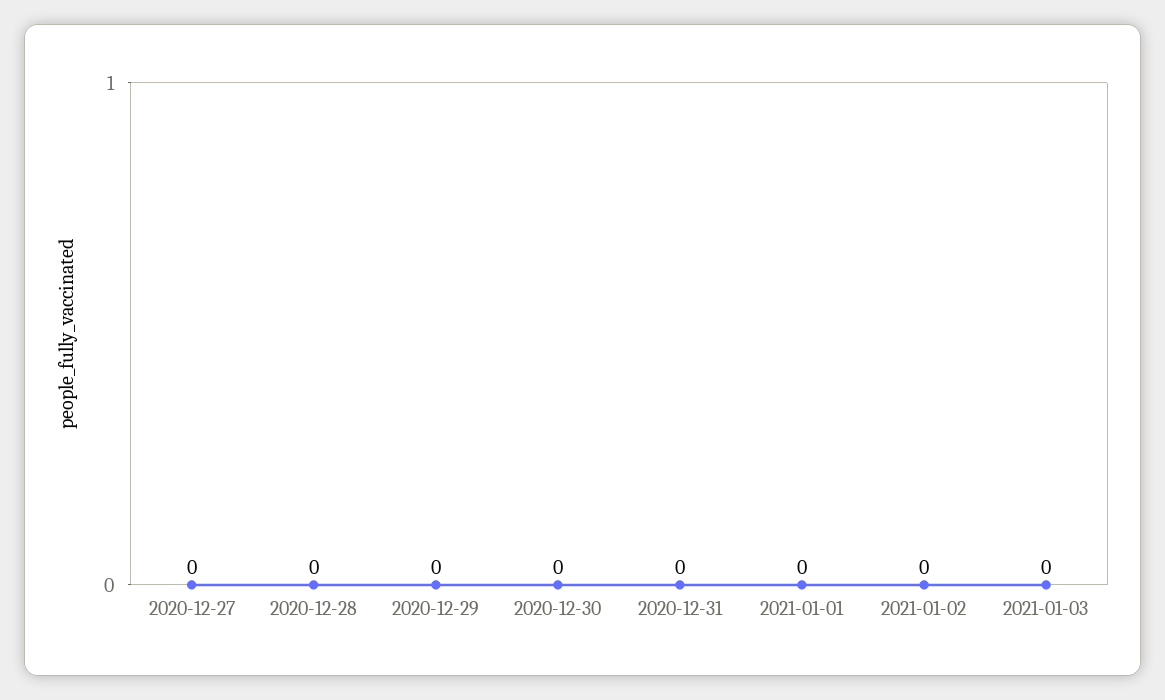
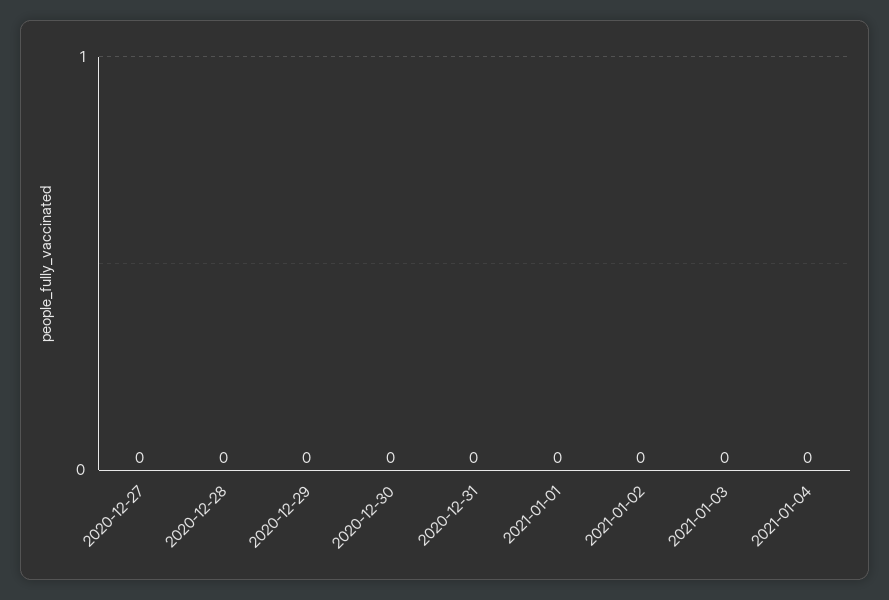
2021-01-04: none -> 0

